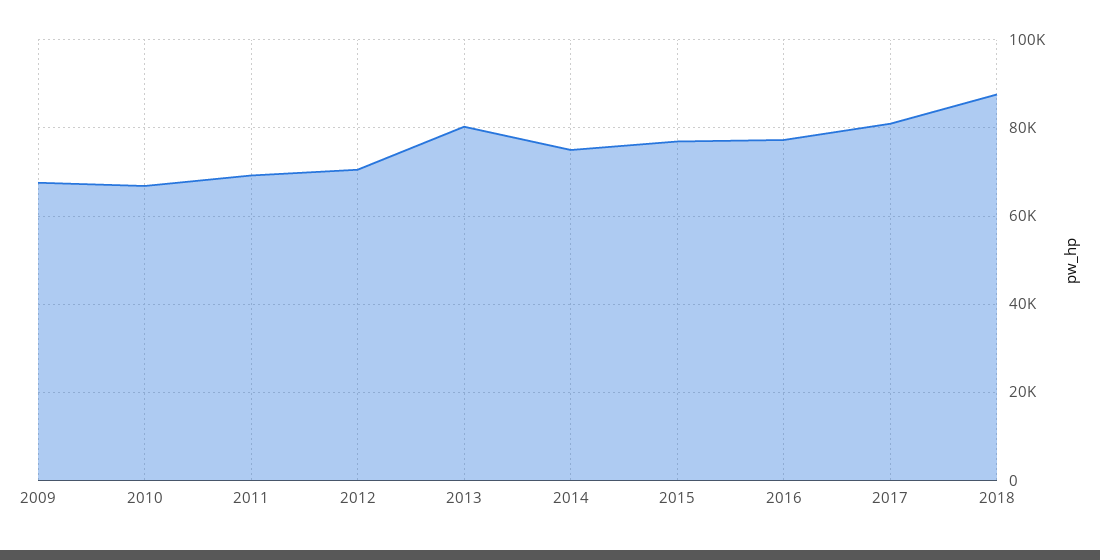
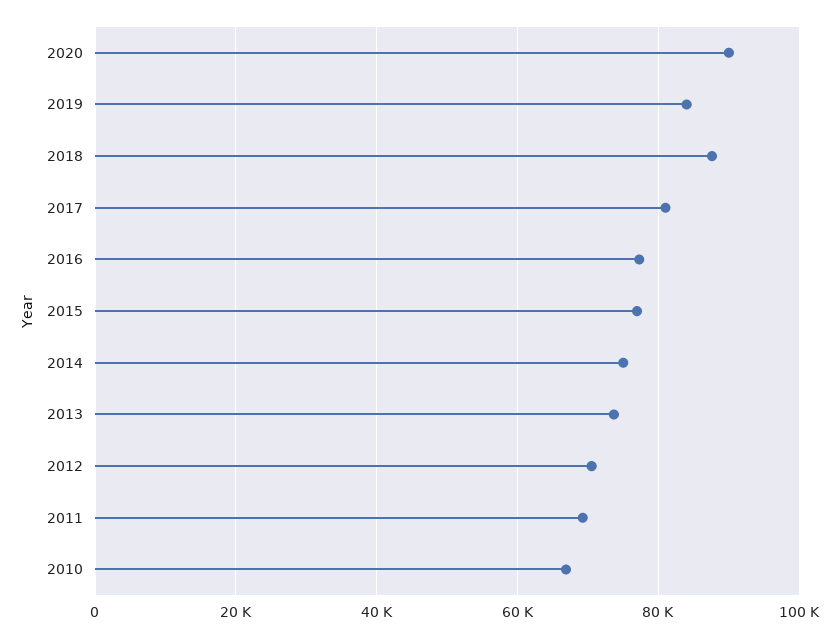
2009: 68000 -> none
2013: 80000 -> 74000
2020: none -> 90000
2019: none -> 84000

